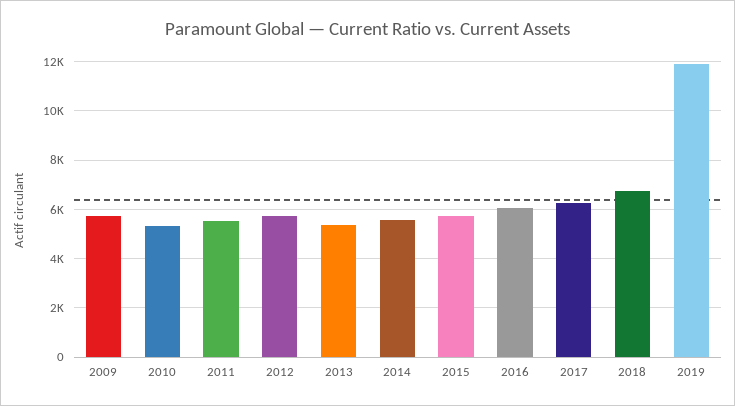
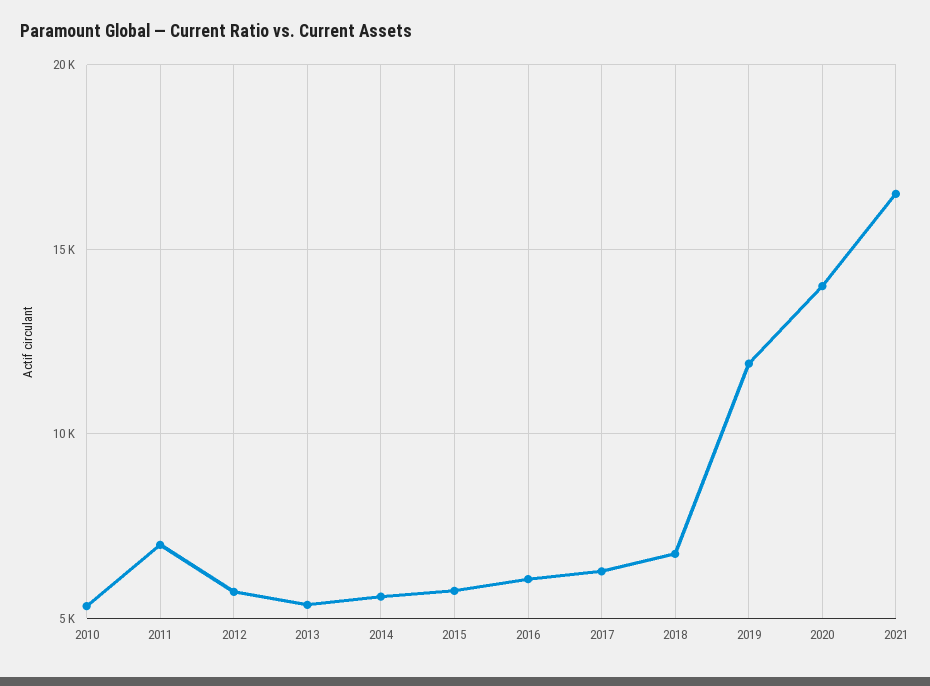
2009: 5750 -> none
2011: 5500 -> 7000
2020: none -> 14000
2021: none -> 16500

